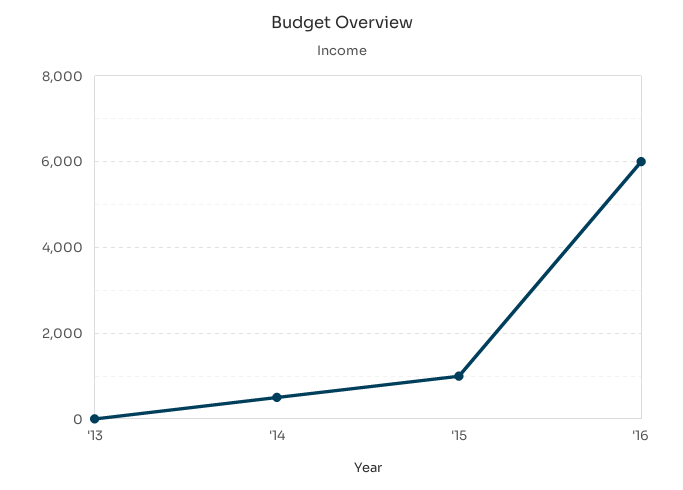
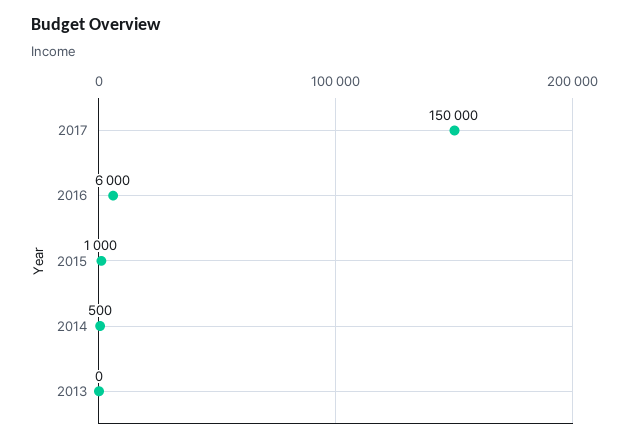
2017: none -> 150000

